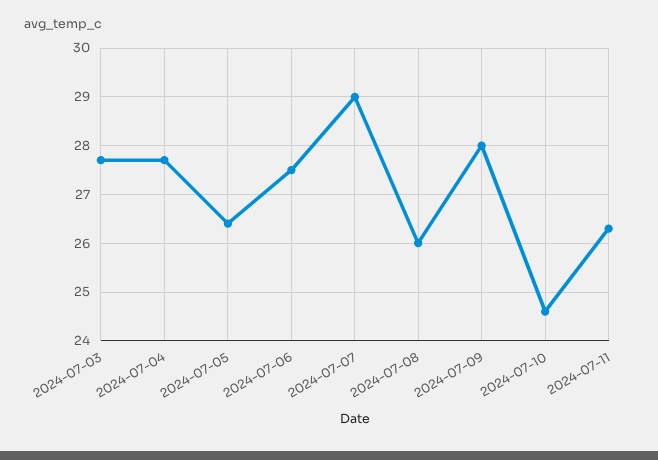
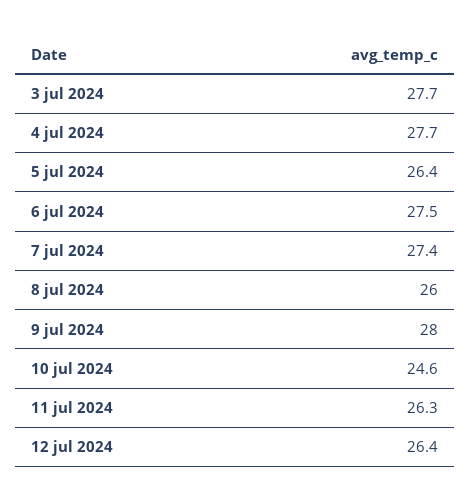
2024-07-07: 29 -> 27.4
12 jul 2024: none -> 26.4

